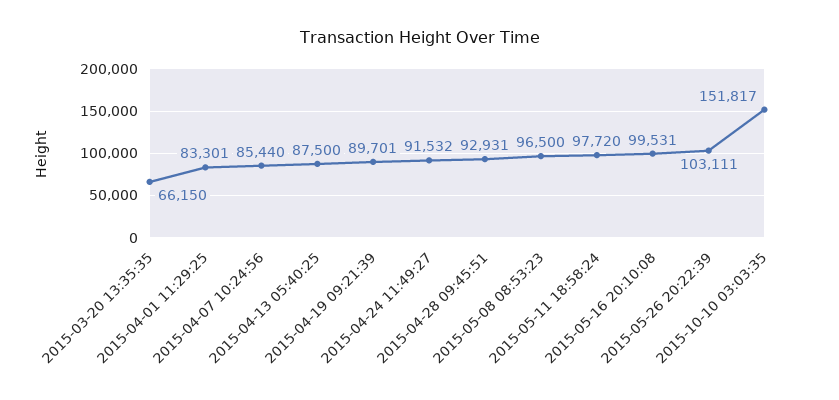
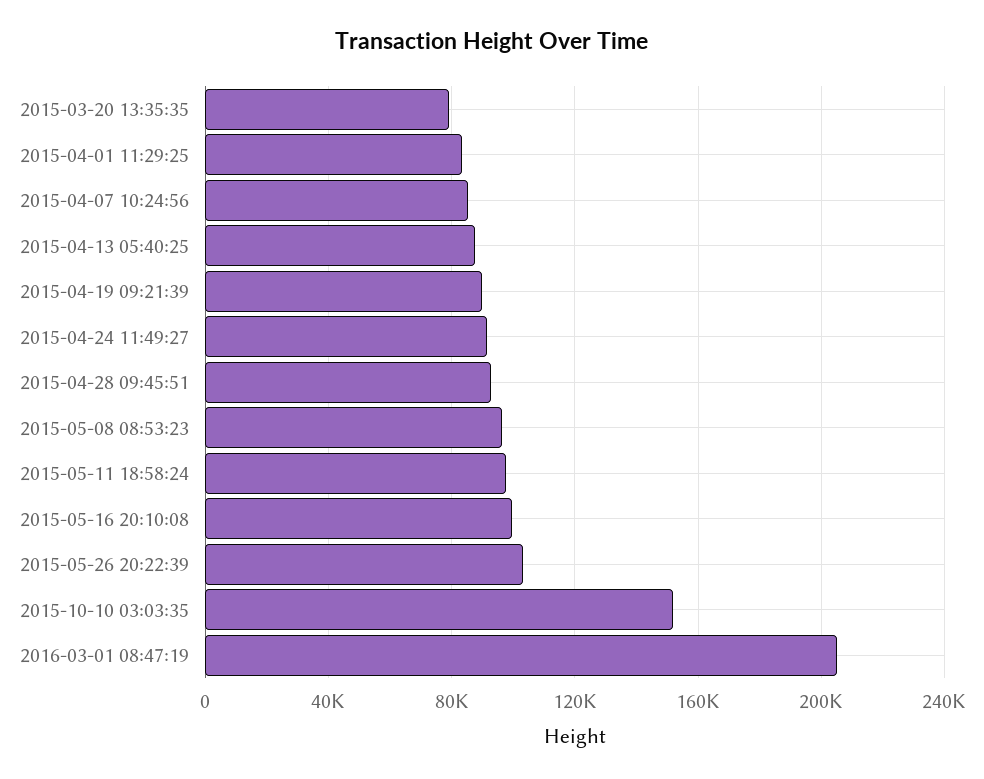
2015-03-20 13:35:35: 66150 -> 80000
2016-03-01 08:47:19: none -> 205000

